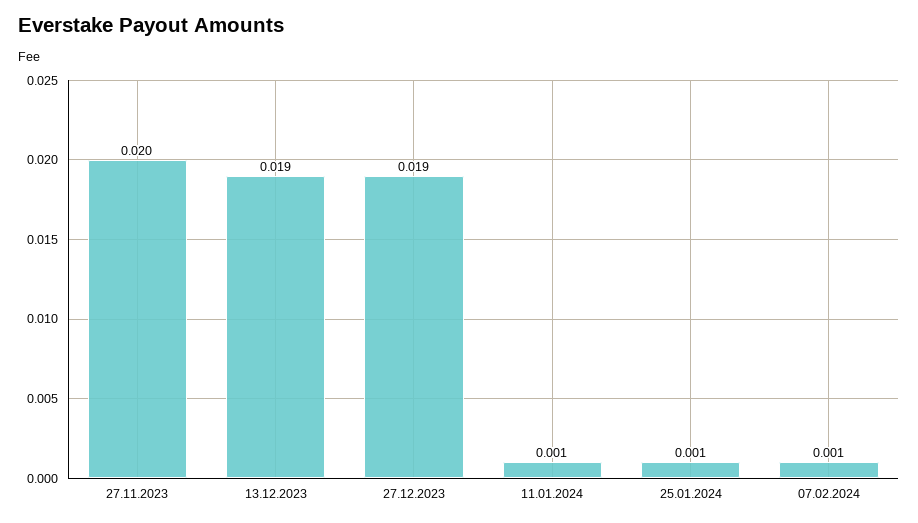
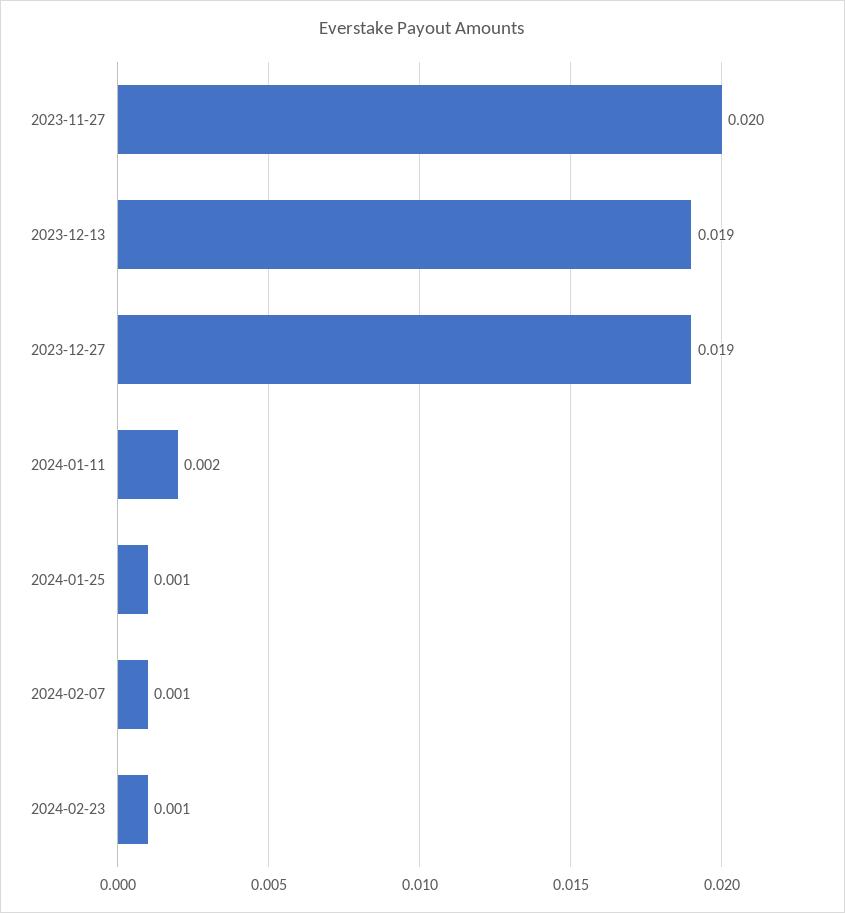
11.01.2024: 0.001 -> 0.002
2024-02-23: none -> 0.001

